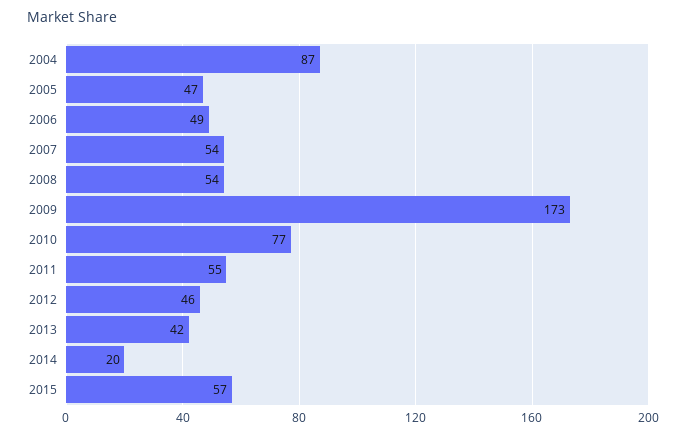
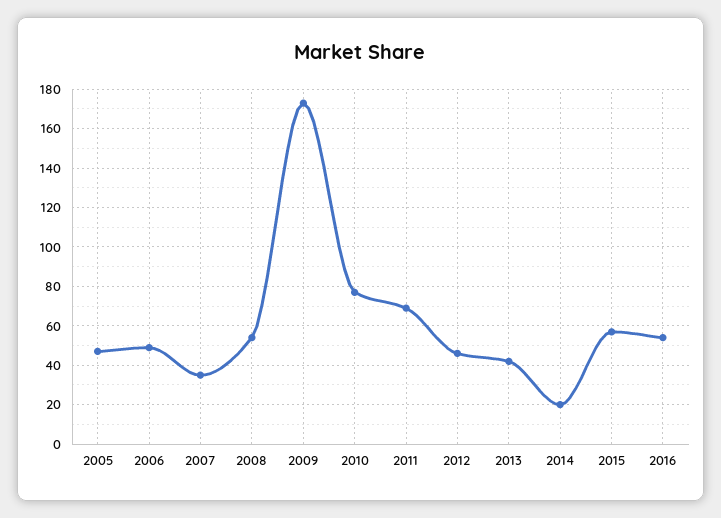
2004: 87 -> none
2007: 54 -> 35
2011: 55 -> 70
2016: none -> 55

